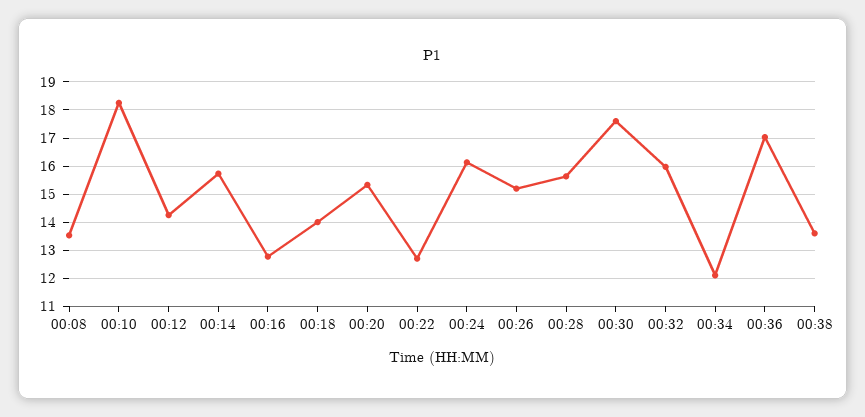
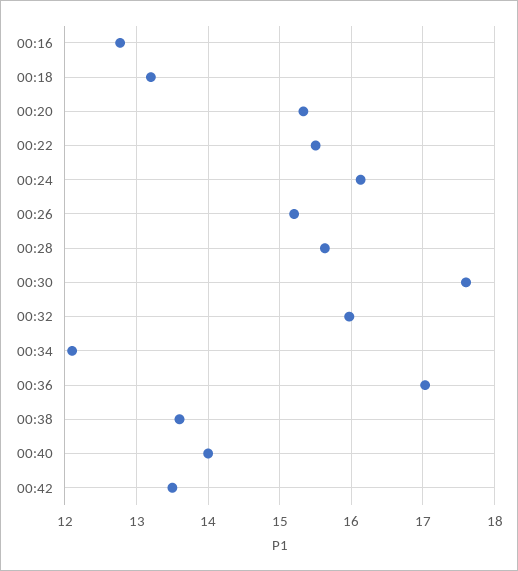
00:08: 13.5 -> none
00:10: 18.25 -> none
00:12: 14.25 -> none
00:14: 15.75 -> none
00:18: 14 -> 13.2
00:22: 12.75 -> 15.5
00:40: none -> 14
00:42: none -> 13.5

